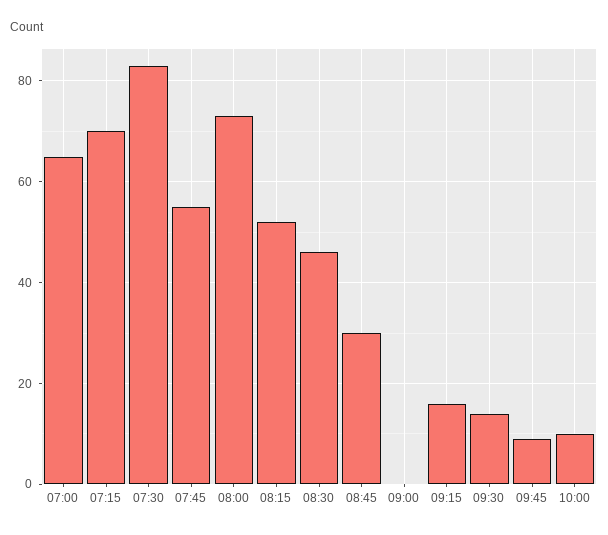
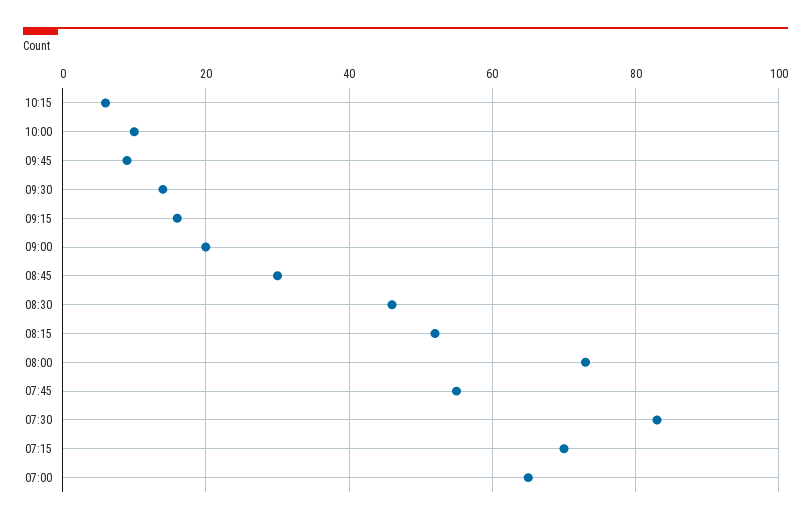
09:00: 0 -> 20
10:15: none -> 5

